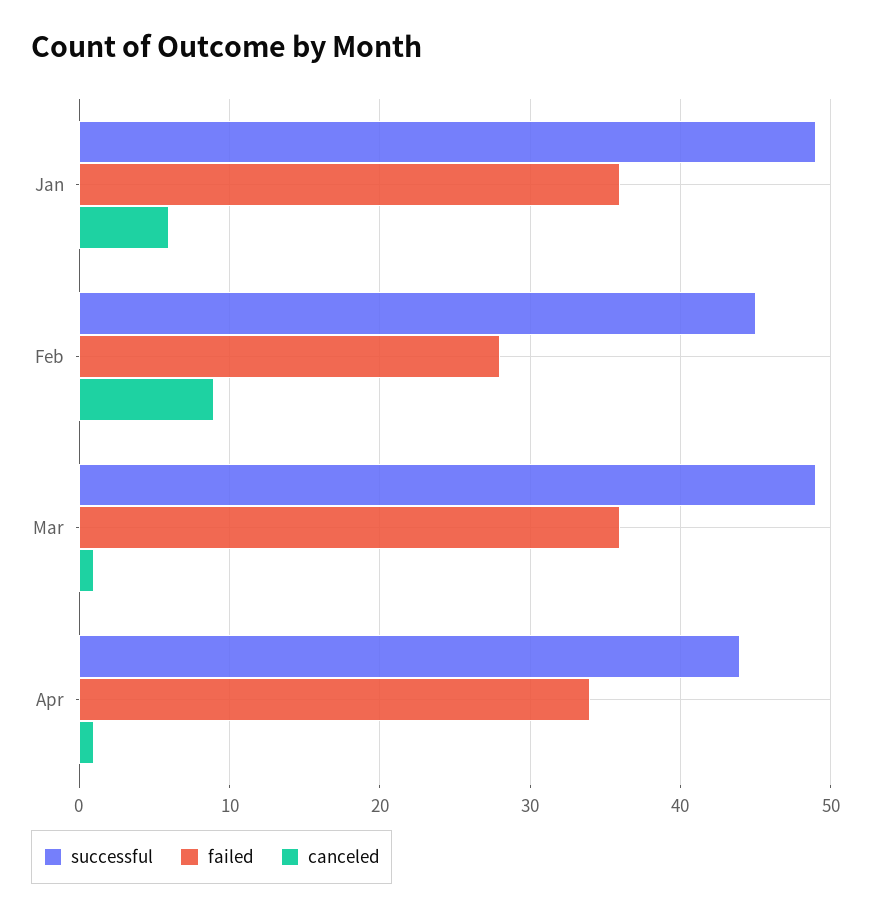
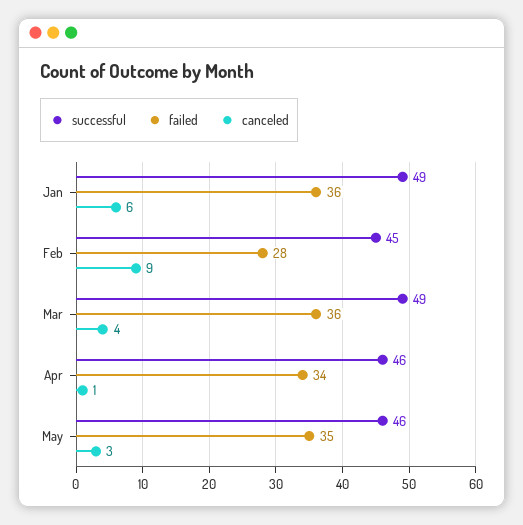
canceled, Mar: 1 -> 4
successful, Apr: 44 -> 46
successful, May: none -> 46
failed, May: none -> 35
canceled, May: none -> 3

